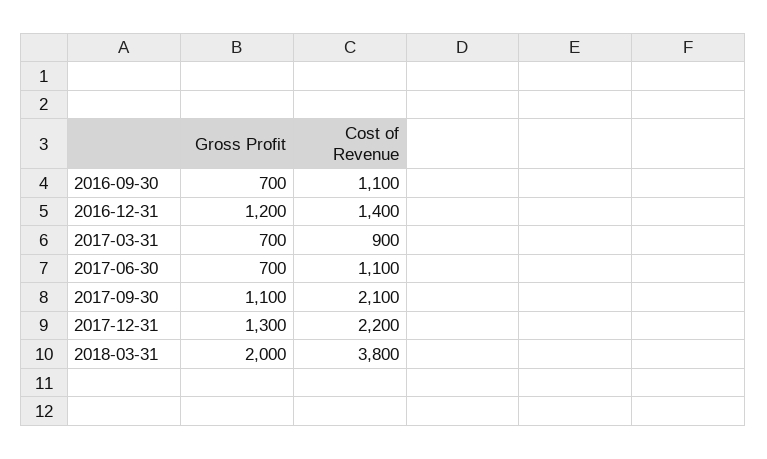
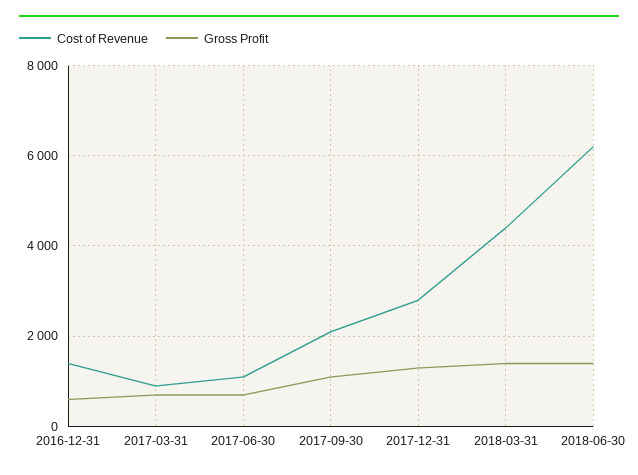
Gross Profit, 2016-09-30: 700 -> none
Cost of Revenue, 2016-09-30: 1100 -> none
Gross Profit, 2016-12-31: 1200 -> 600
Cost of Revenue, 2017-12-31: 2200 -> 2800
Gross Profit, 2018-03-31: 2000 -> 1400
Cost of Revenue, 2018-03-31: 3800 -> 4400
Cost of Revenue, 2018-06-30: none -> 6200
Gross Profit, 2018-06-30: none -> 1400

